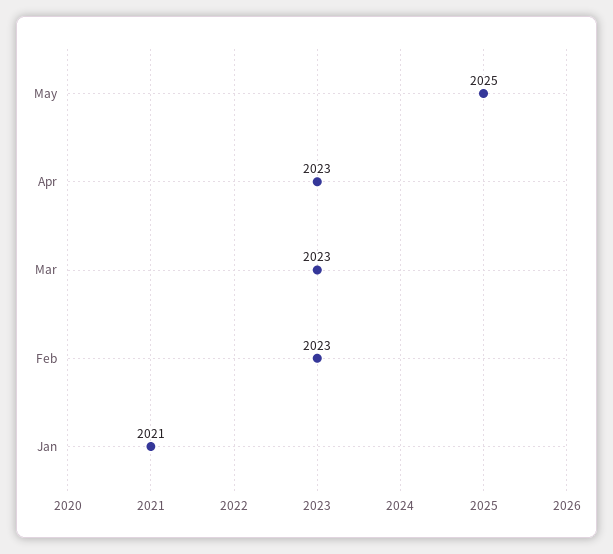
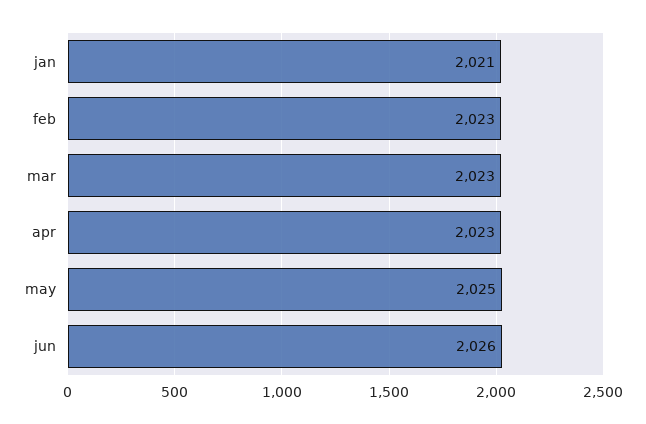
jun: none -> 2026

